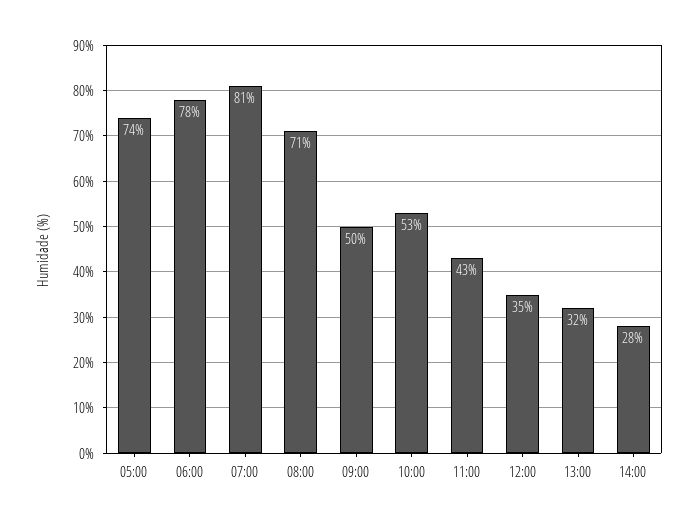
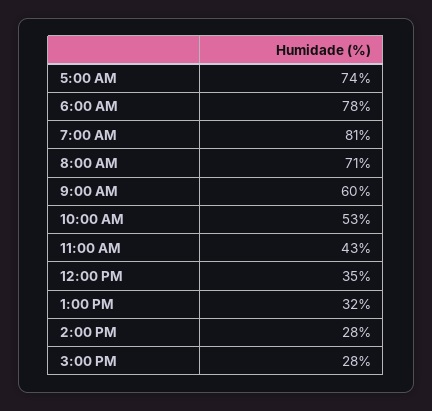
09:00: 50 -> 60
3:00 PM: none -> 28

